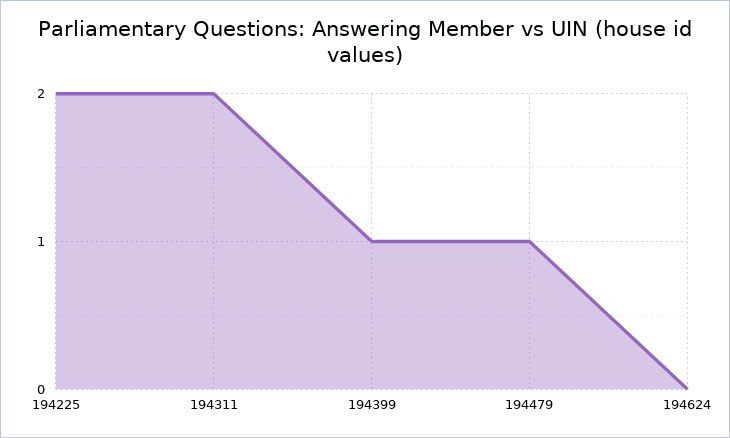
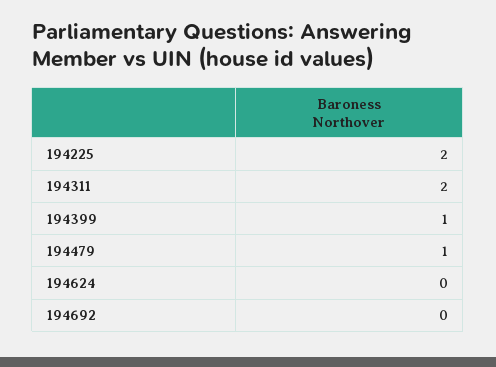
194692: none -> 0

